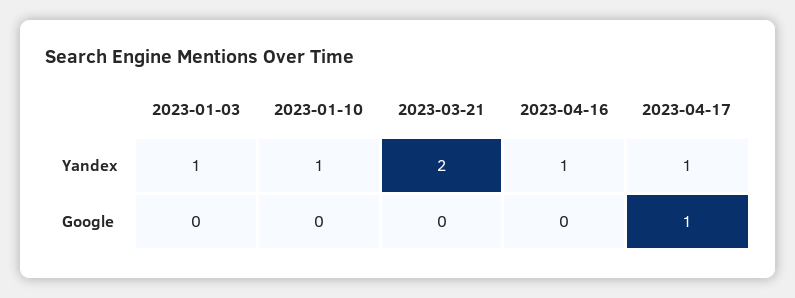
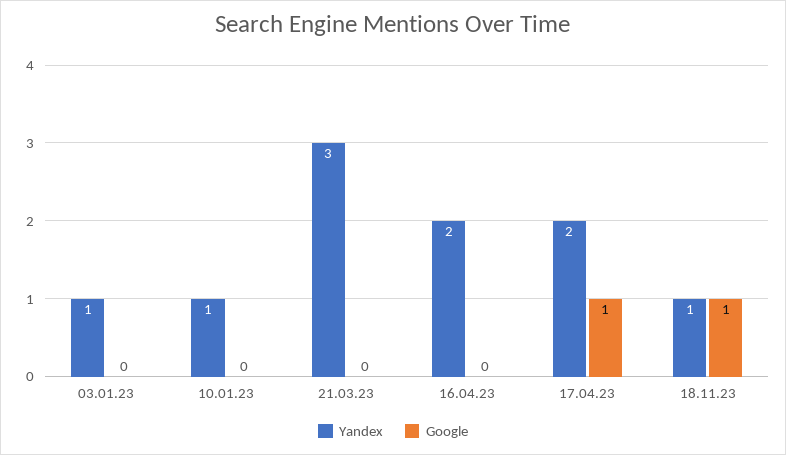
Yandex, 2023-03-21: 2 -> 3
Yandex, 2023-04-16: 1 -> 2
Yandex, 2023-04-17: 1 -> 2
Yandex, 18.11.23: none -> 1
Google, 18.11.23: none -> 1

